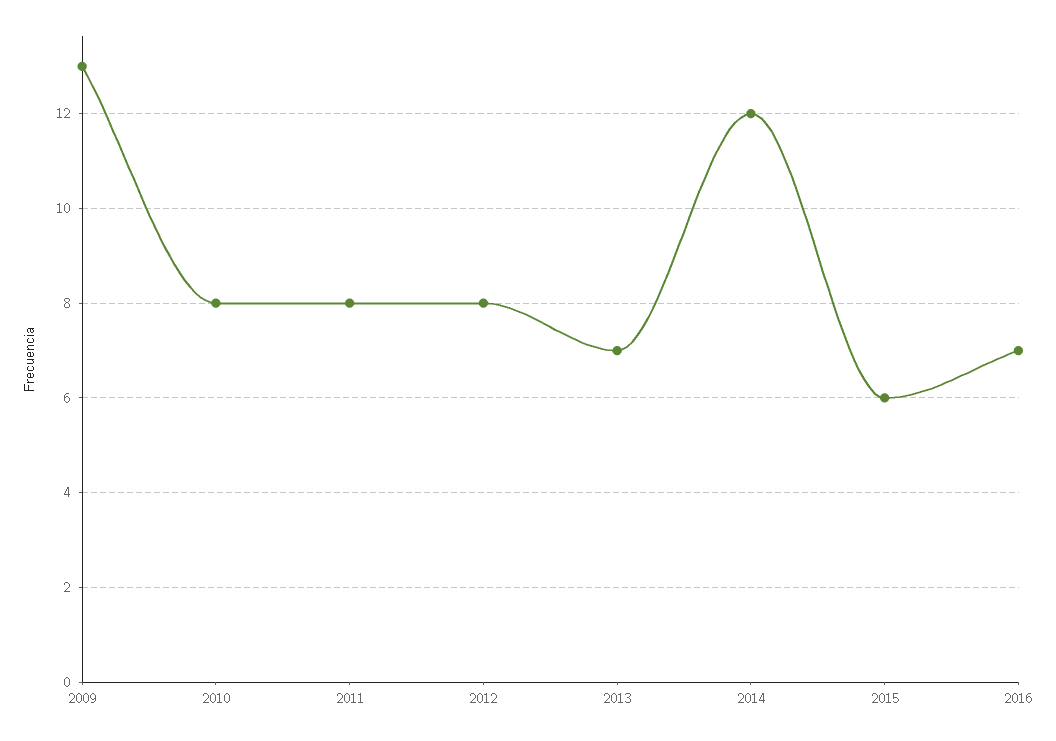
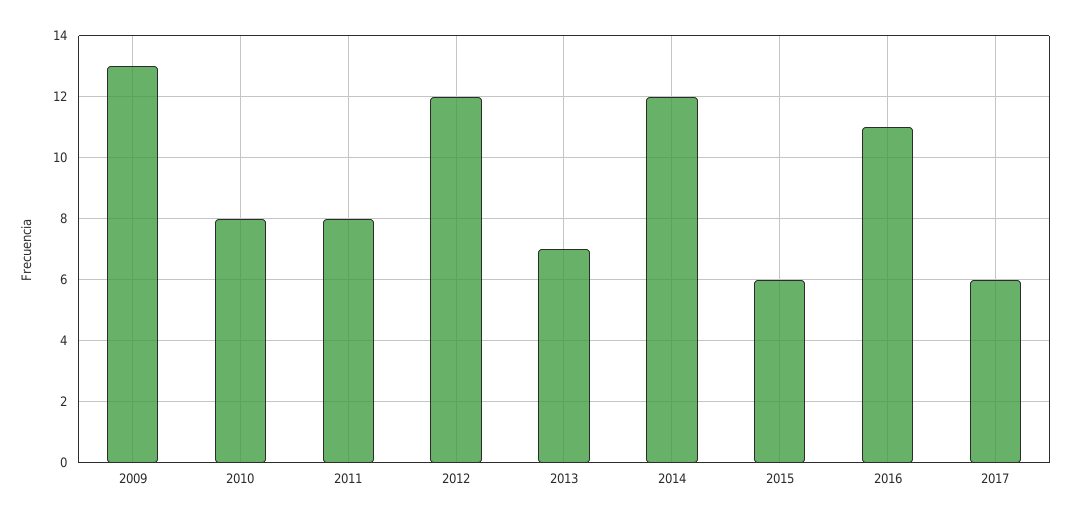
2012: 8 -> 12
2016: 7 -> 11
2017: none -> 6

